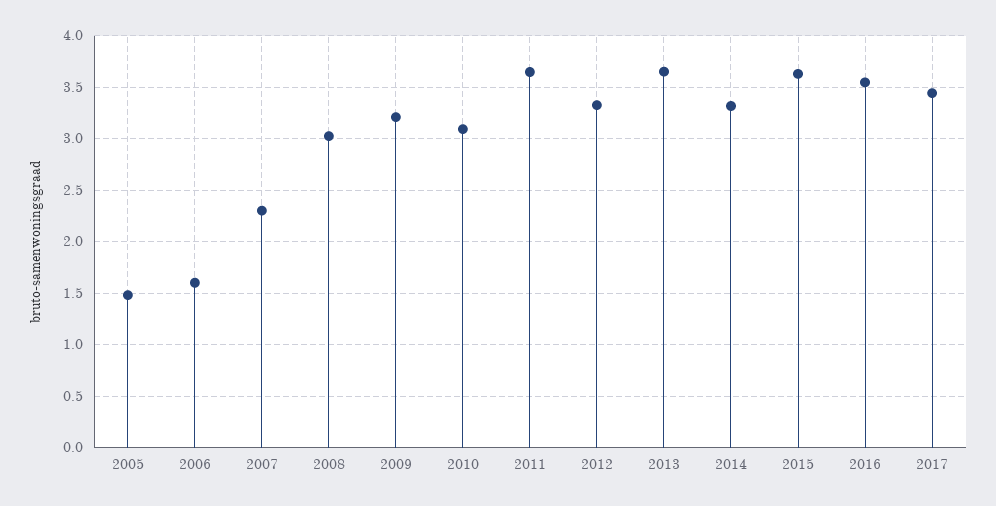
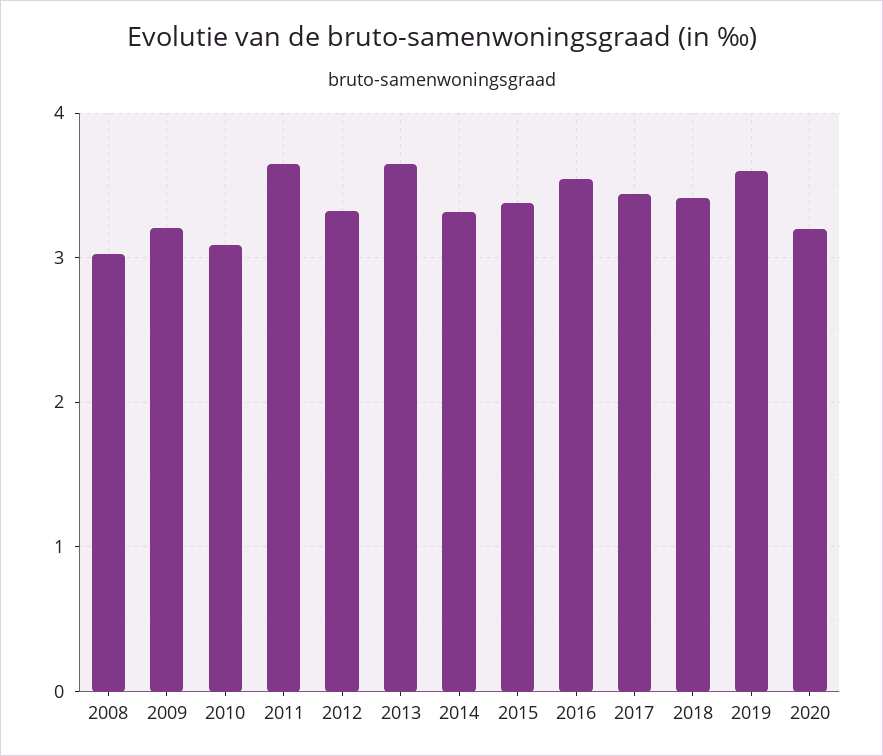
2005: 1.5 -> none
2006: 1.6 -> none
2007: 2.3 -> none
2015: 3.6 -> 3.4
2018: none -> 3.4
2019: none -> 3.6
2020: none -> 3.2

